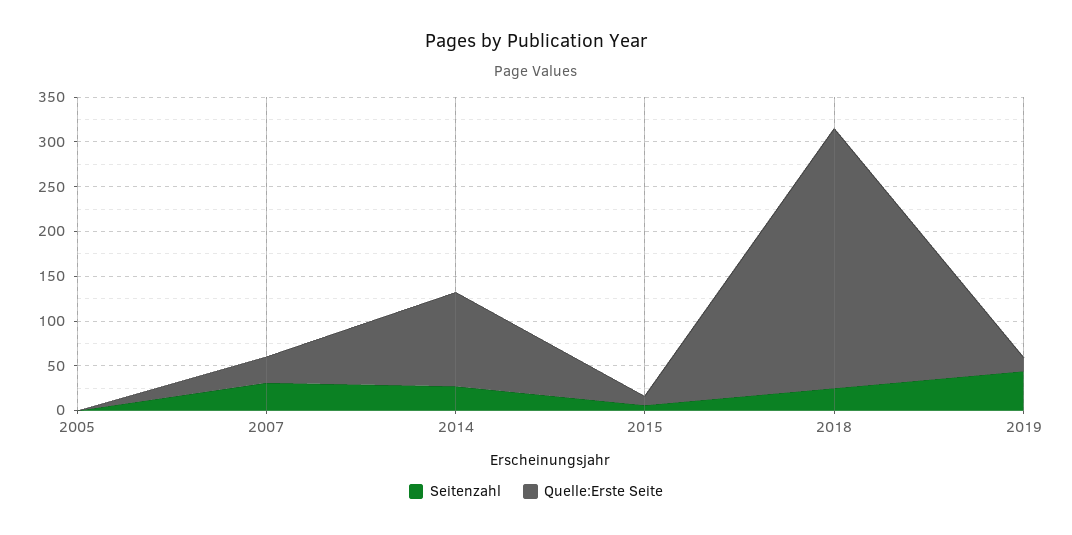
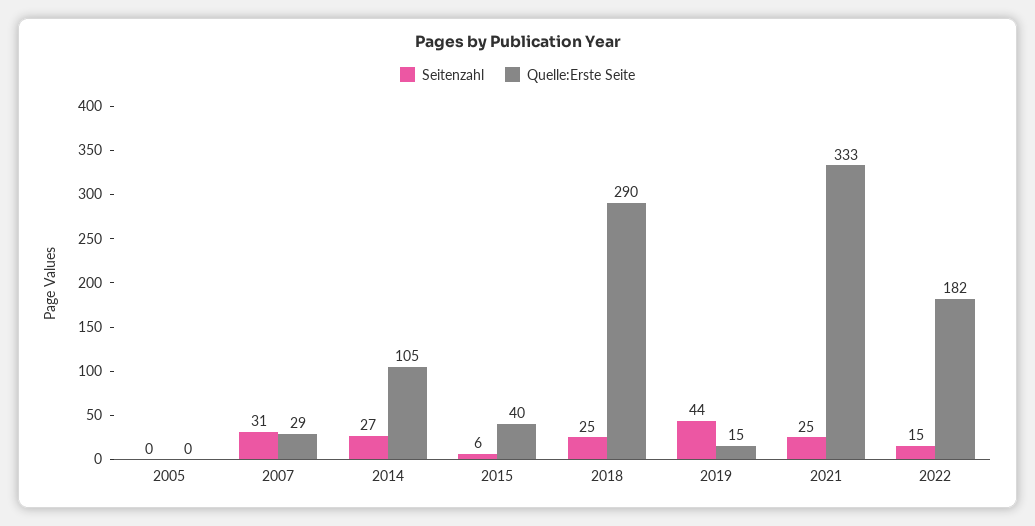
Quelle:Erste Seite, 2015: 10 -> 40
Seitenzahl, 2021: none -> 25
Quelle:Erste Seite, 2021: none -> 333
Seitenzahl, 2022: none -> 15
Quelle:Erste Seite, 2022: none -> 182

